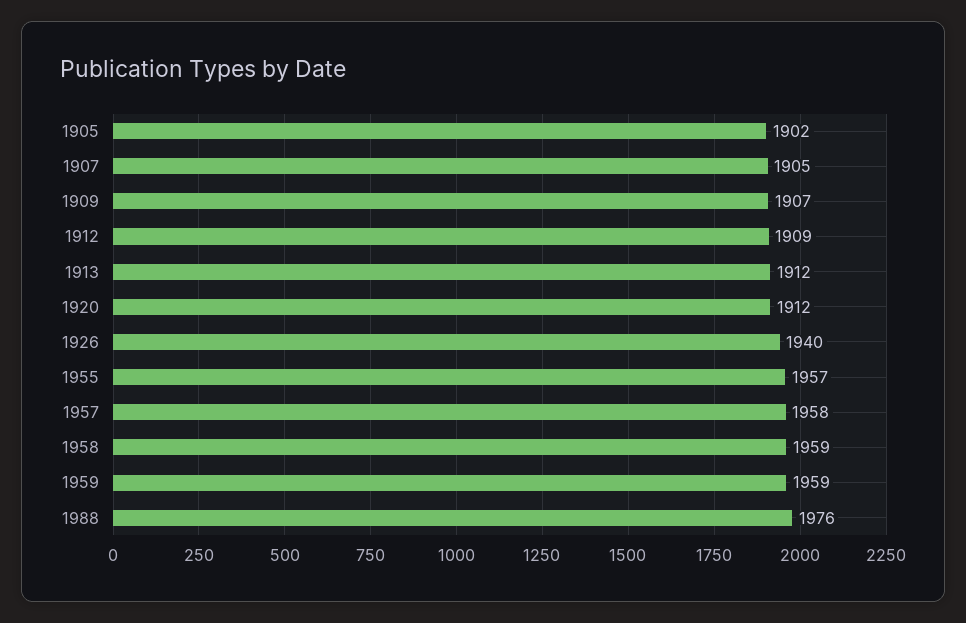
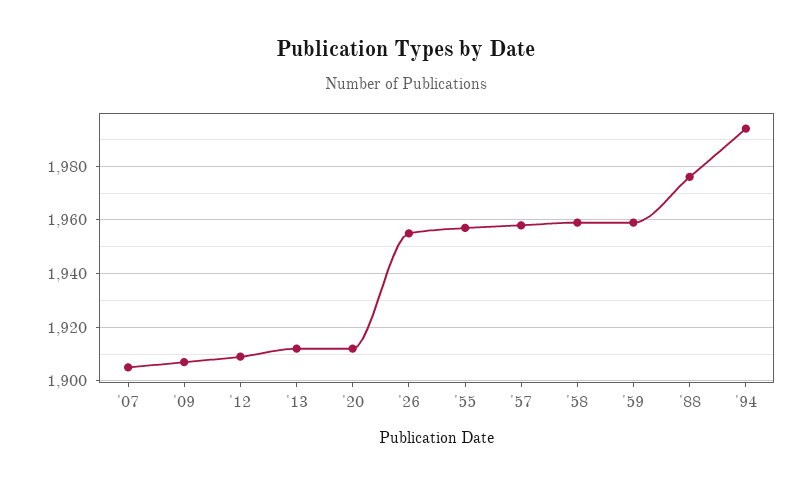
1905: 1902 -> none
1926: 1940 -> 1955
'94: none -> 1995

